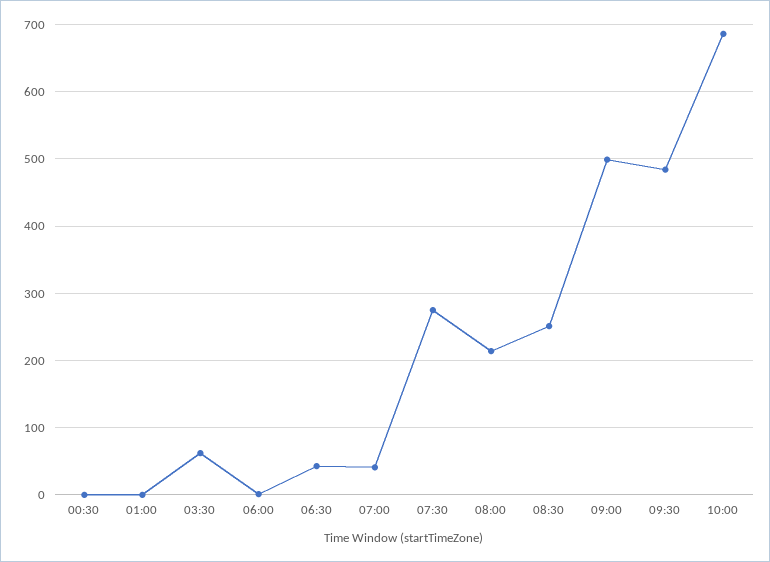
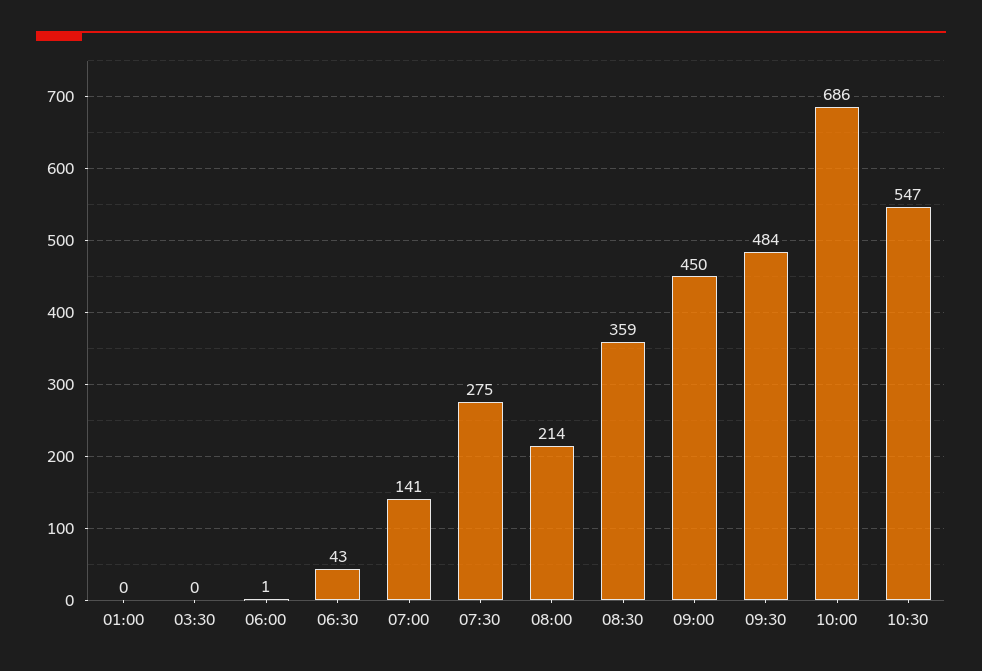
00:30: 0 -> none
03:30: 60 -> 0
07:00: 40 -> 141
08:30: 250 -> 359
09:00: 500 -> 450
10:30: none -> 547

